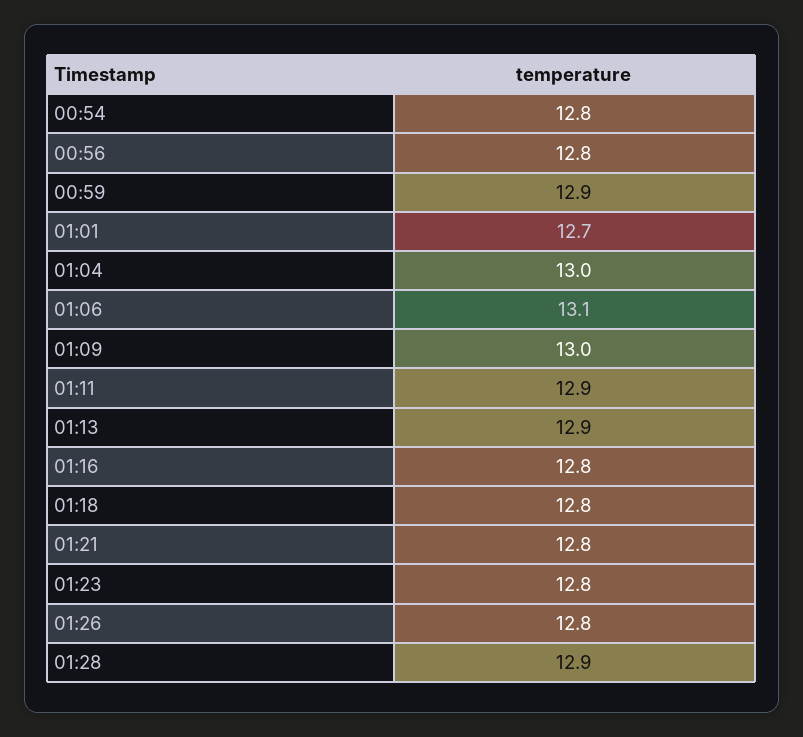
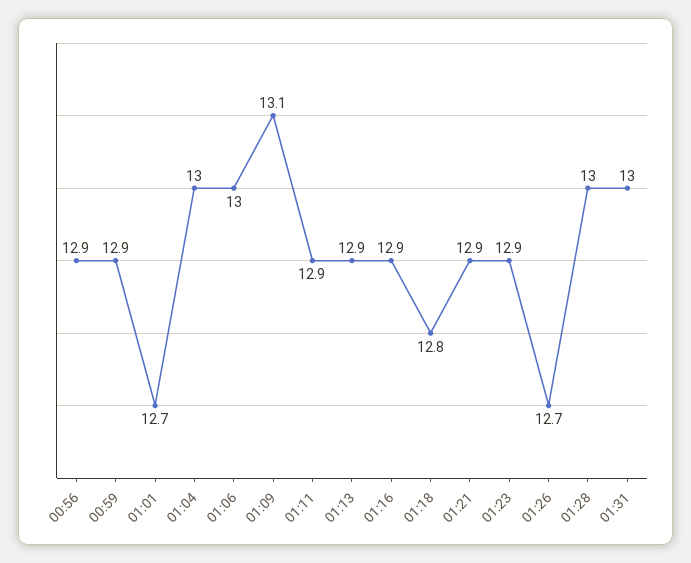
00:54: 12.8 -> none
00:56: 12.8 -> 12.9
01:06: 13.1 -> 13
01:09: 13 -> 13.1
01:16: 12.8 -> 12.9
01:21: 12.8 -> 12.9
01:23: 12.8 -> 12.9
01:26: 12.8 -> 12.7
01:28: 12.9 -> 13
01:31: none -> 13

